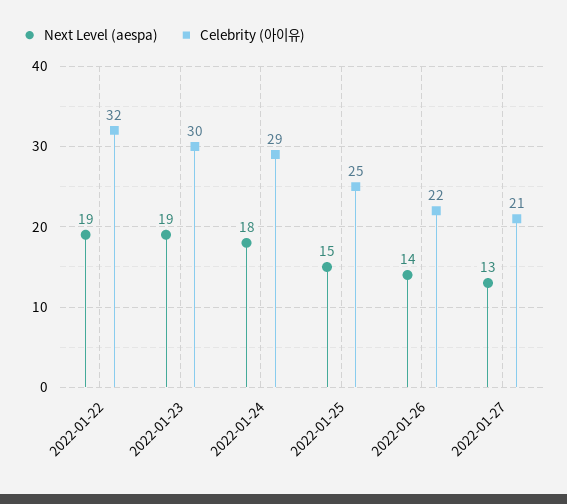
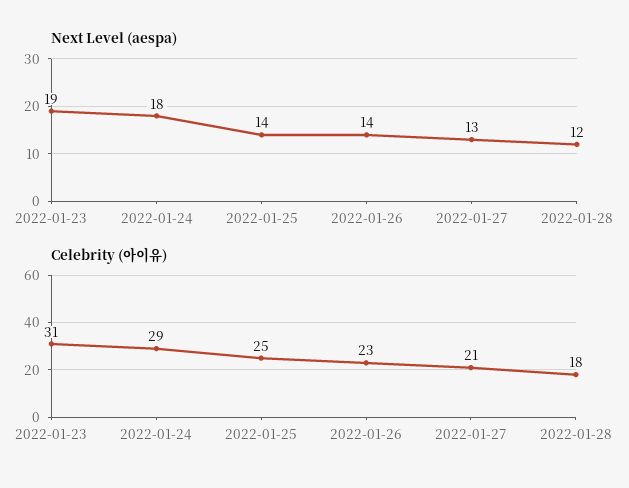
Next Level (aespa), 2022-01-22: 19 -> none
Celebrity (아이유), 2022-01-22: 32 -> none
Celebrity (아이유), 2022-01-23: 30 -> 31
Next Level (aespa), 2022-01-25: 15 -> 14
Celebrity (아이유), 2022-01-26: 22 -> 23
Next Level (aespa), 2022-01-28: none -> 12
Celebrity (아이유), 2022-01-28: none -> 18

